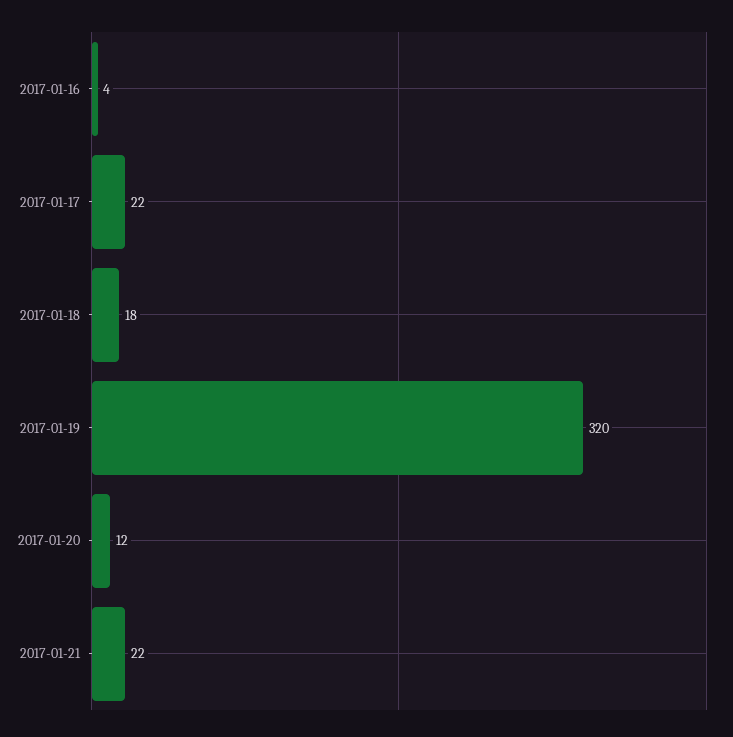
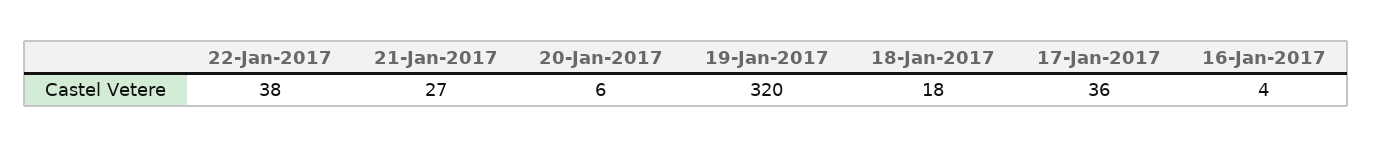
2017-01-17: 22 -> 36
2017-01-20: 12 -> 6
2017-01-21: 22 -> 27
22-Jan-2017: none -> 38

